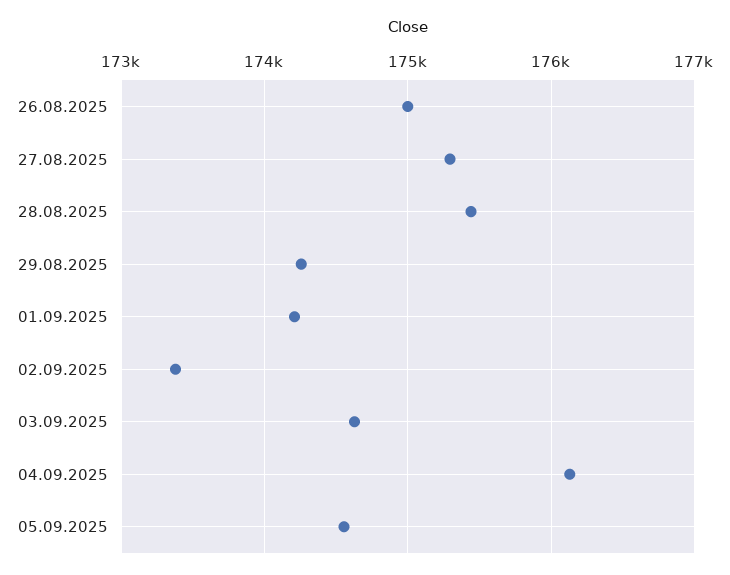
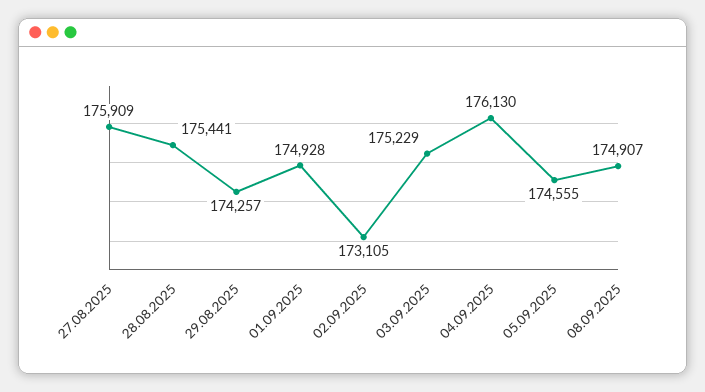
26.08.2025: 175000 -> none
27.08.2025: 175300 -> 175909
01.09.2025: 174200 -> 174928
02.09.2025: 173400 -> 173105
03.09.2025: 174600 -> 175229
08.09.2025: none -> 174907

